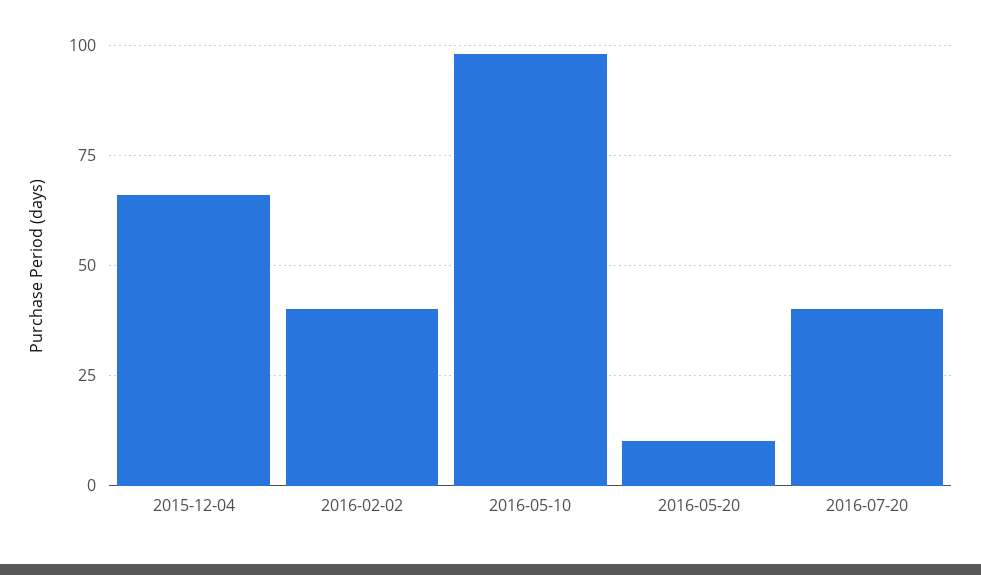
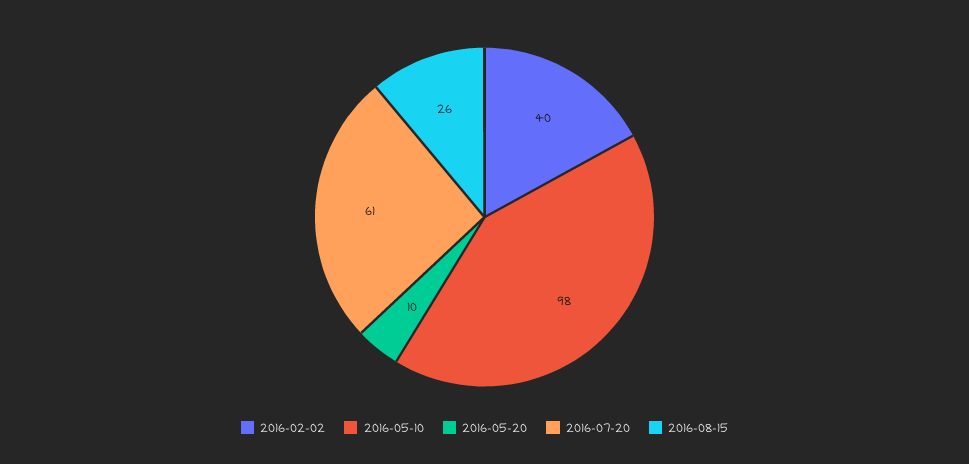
2015-12-04: 65 -> none
2016-07-20: 40 -> 61
2016-08-15: none -> 26

